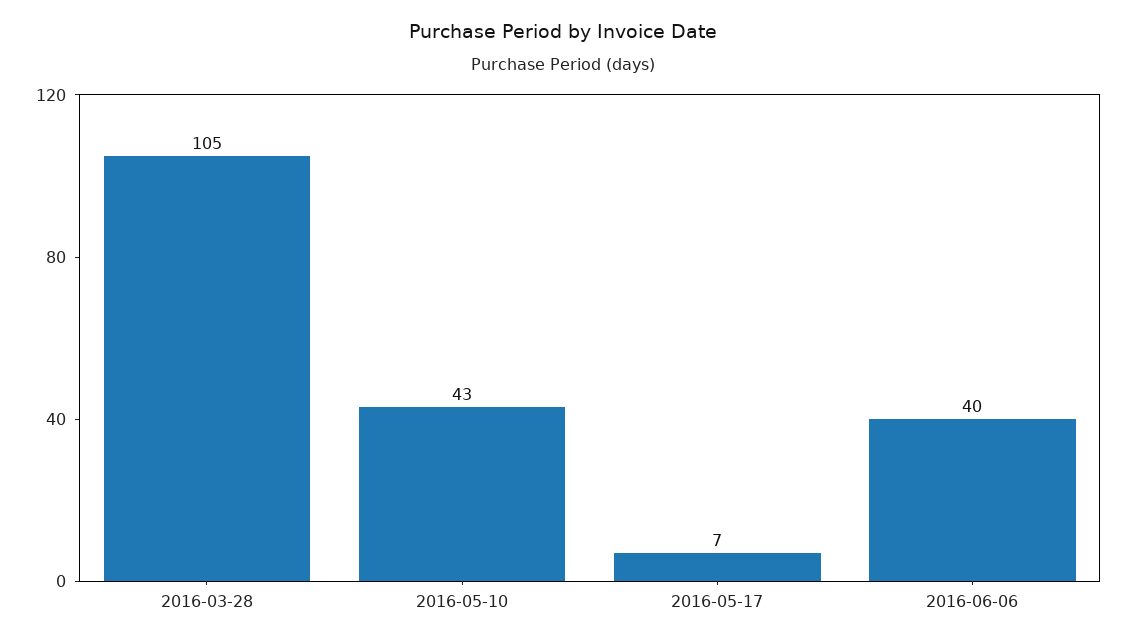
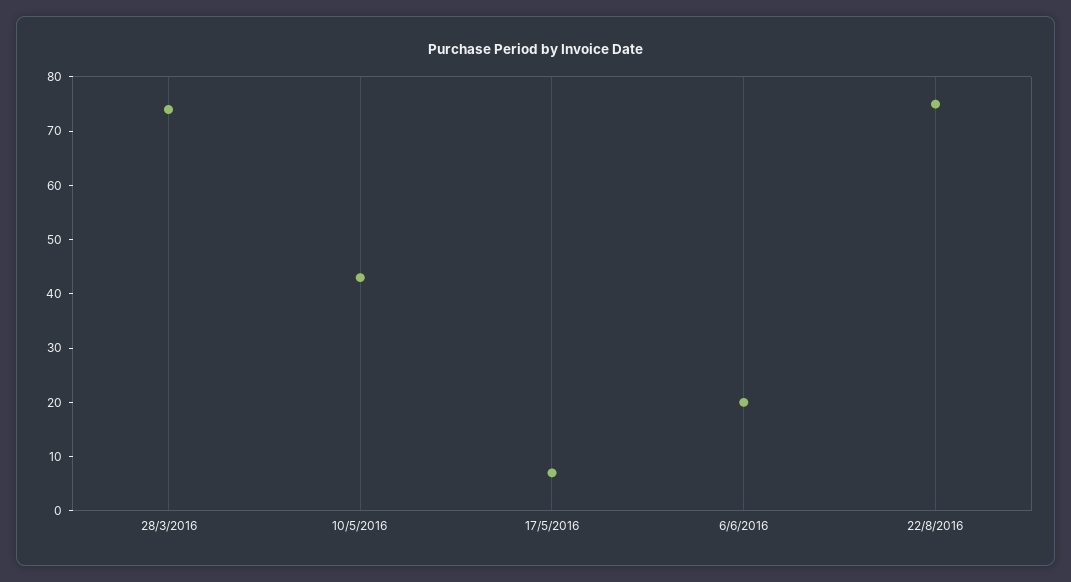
2016-03-28: 105 -> 75
2016-06-06: 40 -> 20
22/8/2016: none -> 75

